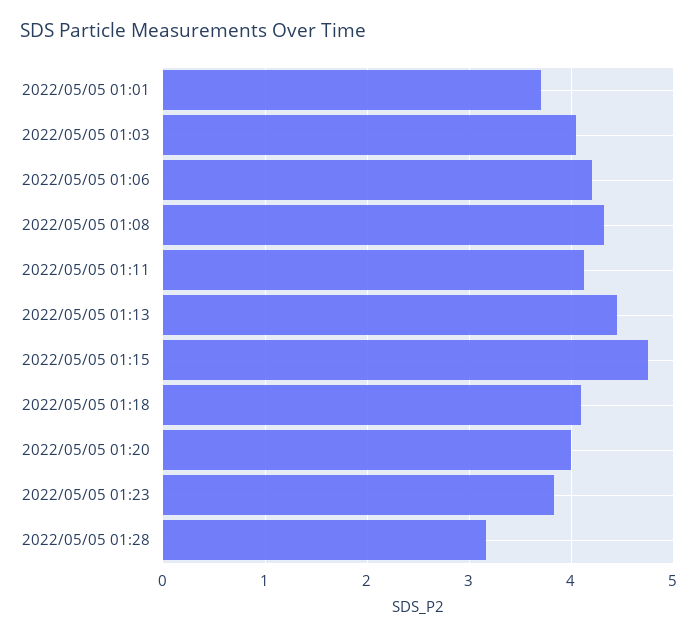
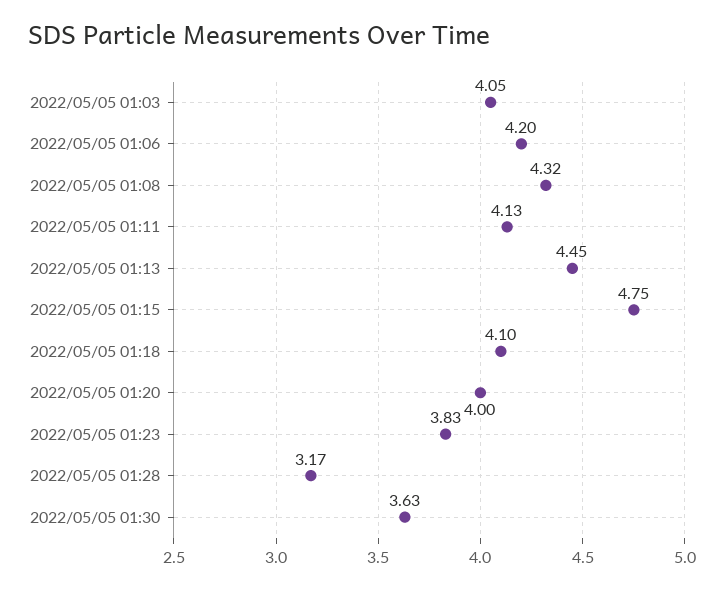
2022/05/05 01:01: 3.7 -> none
2022/05/05 01:30: none -> 3.63

